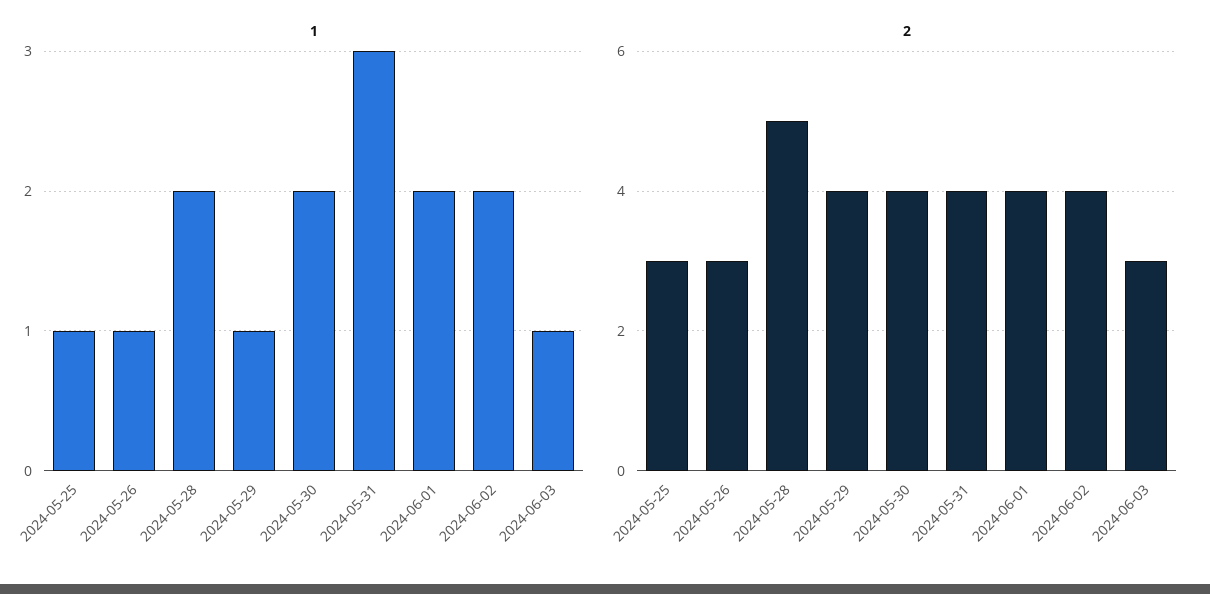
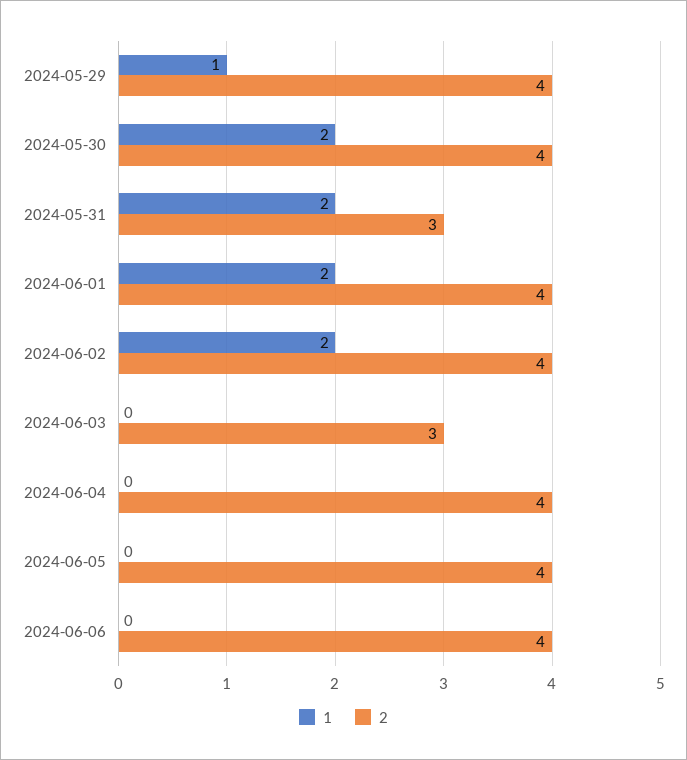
1, 2024-05-25: 1 -> none
1, 2024-05-26: 1 -> none
1, 2024-05-28: 2 -> none
1, 2024-05-31: 3 -> 2
1, 2024-06-03: 1 -> 0
2, 2024-05-25: 3 -> none
2, 2024-05-26: 3 -> none
2, 2024-05-28: 5 -> none
2, 2024-05-31: 4 -> 3
1, 2024-06-04: none -> 0
2, 2024-06-04: none -> 4
1, 2024-06-05: none -> 0
2, 2024-06-05: none -> 4
1, 2024-06-06: none -> 0
2, 2024-06-06: none -> 4

